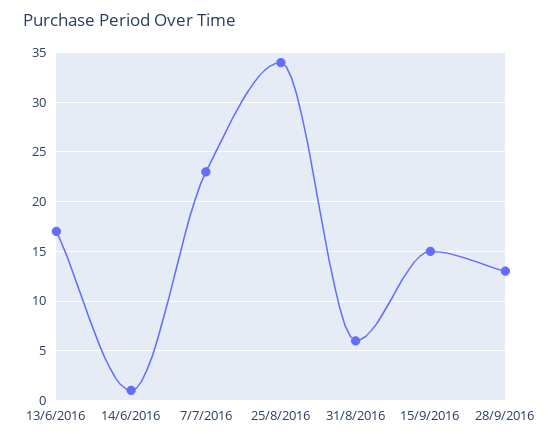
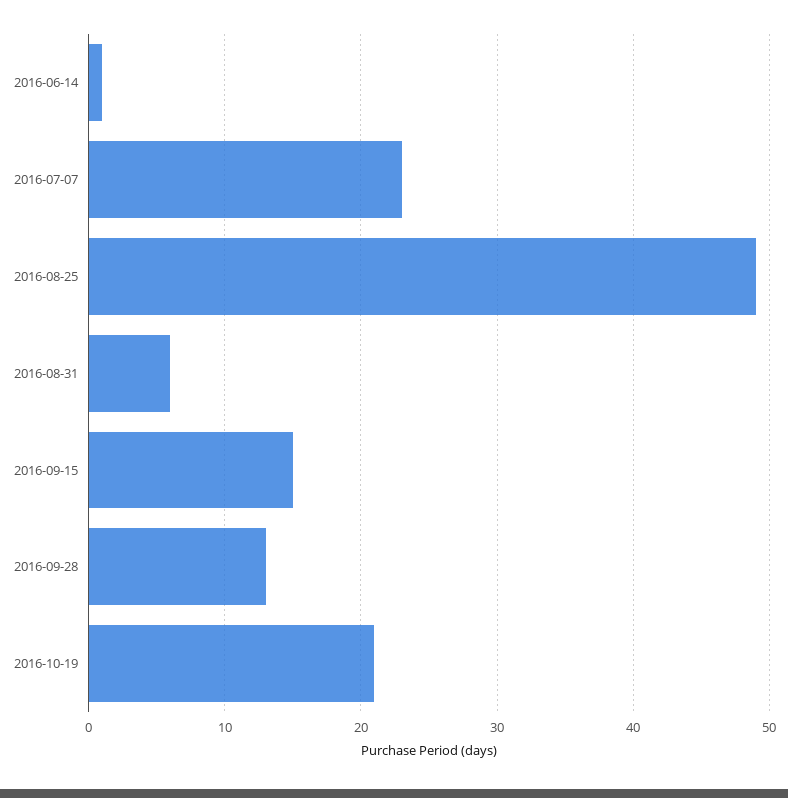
13/6/2016: 17 -> none
25/8/2016: 34 -> 49
2016-10-19: none -> 21

